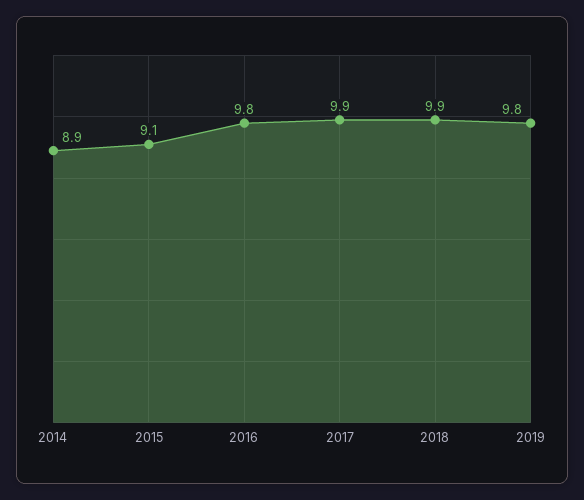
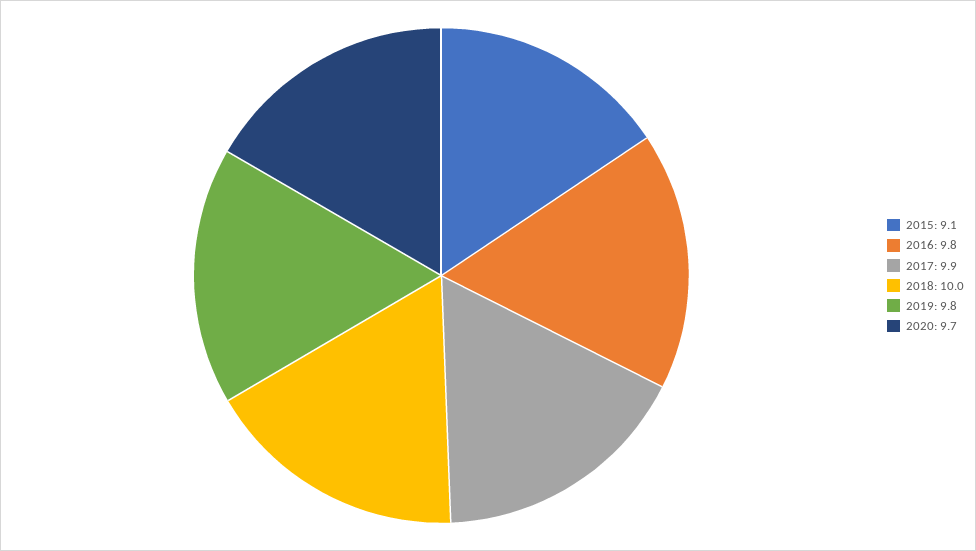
2014: 8.9 -> none
2018: 9.9 -> 10
2020: none -> 9.7

